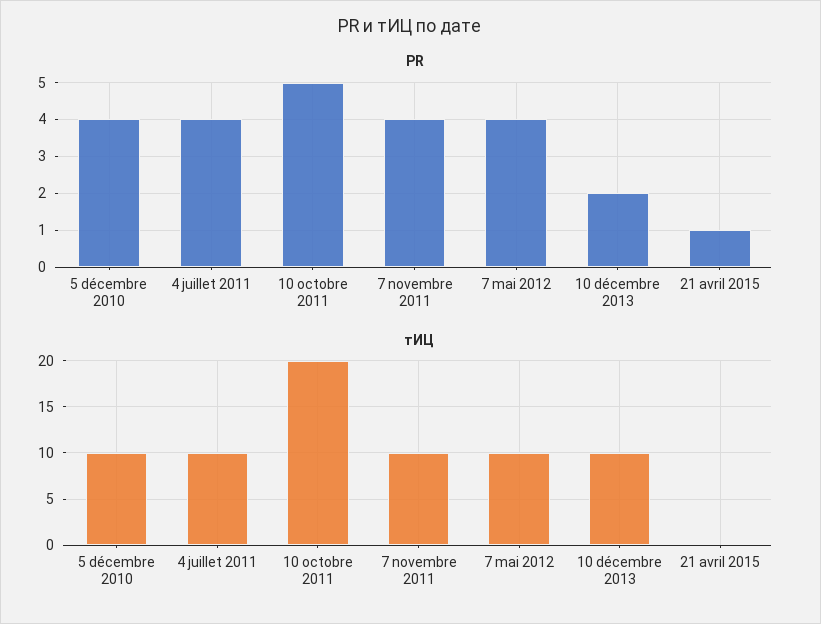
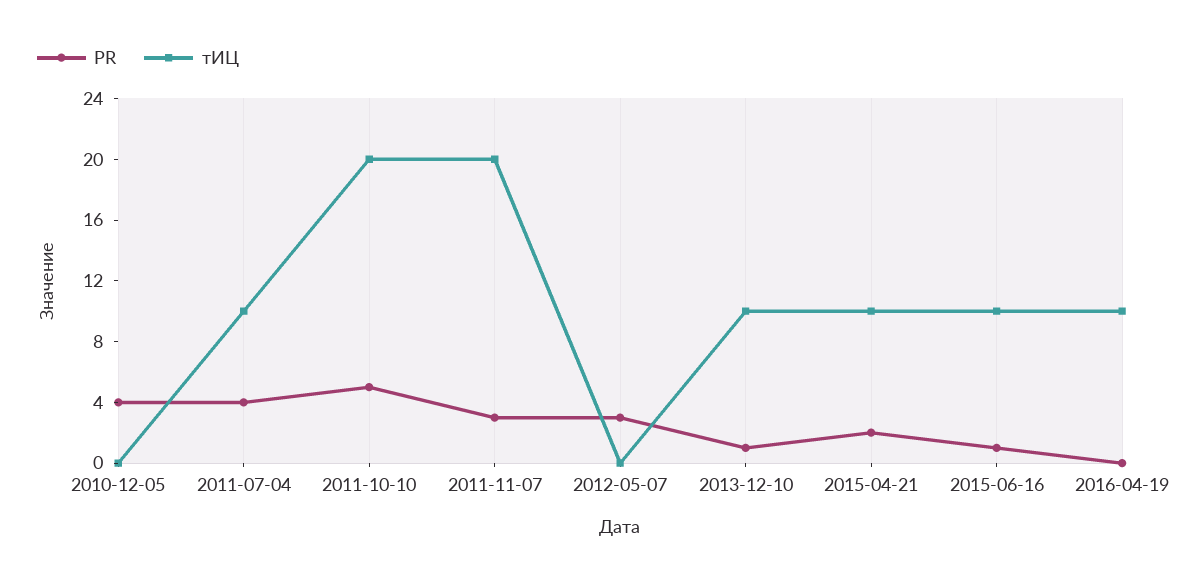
PR, 7 novembre 2011: 4 -> 3
PR, 7 mai 2012: 4 -> 3
PR, 10 décembre 2013: 2 -> 1
PR, 21 avril 2015: 1 -> 2
тИЦ, 5 décembre 2010: 10 -> 0
тИЦ, 7 novembre 2011: 10 -> 20
тИЦ, 7 mai 2012: 10 -> 0
тИЦ, 21 avril 2015: 0 -> 10
PR, 2015-06-16: none -> 1
тИЦ, 2015-06-16: none -> 10
PR, 2016-04-19: none -> 0
тИЦ, 2016-04-19: none -> 10

